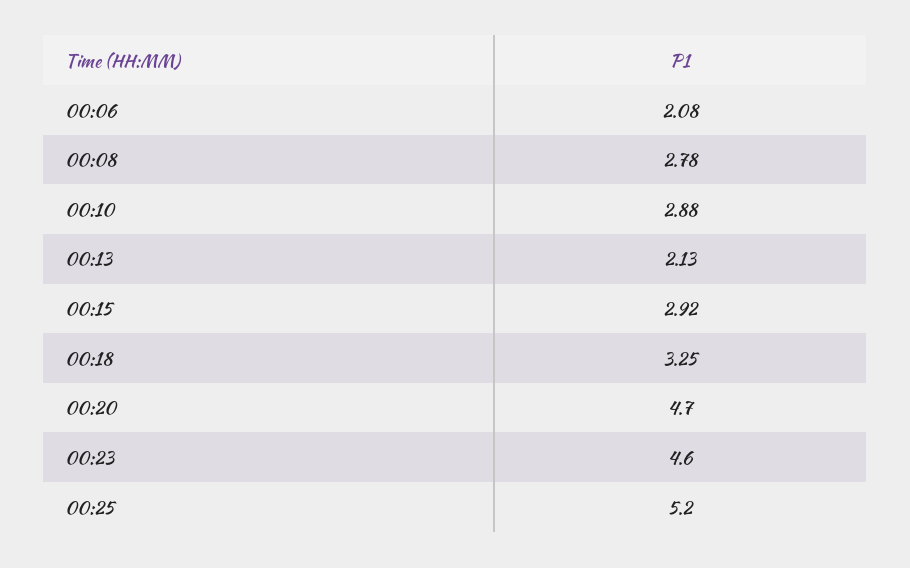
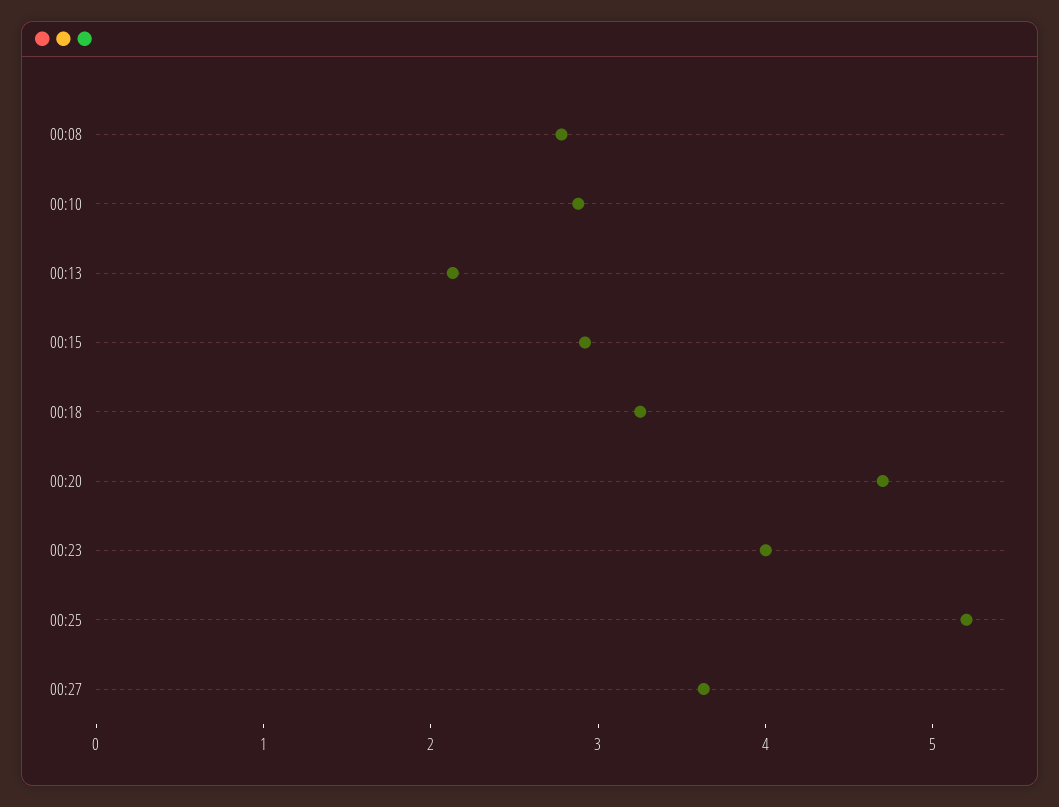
00:06: 2.08 -> none
00:23: 4.6 -> 4
00:27: none -> 3.6

